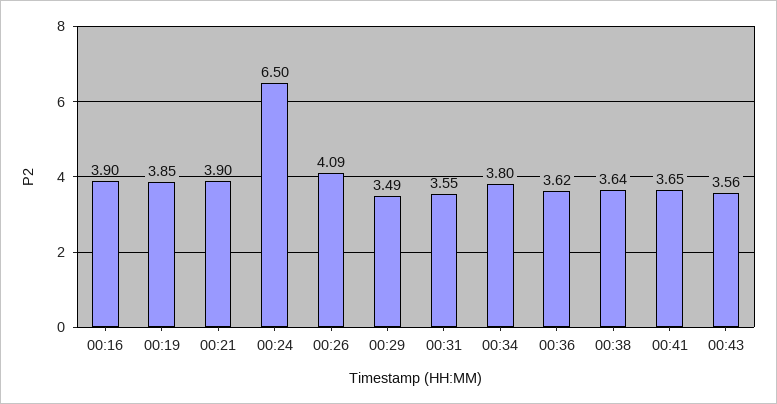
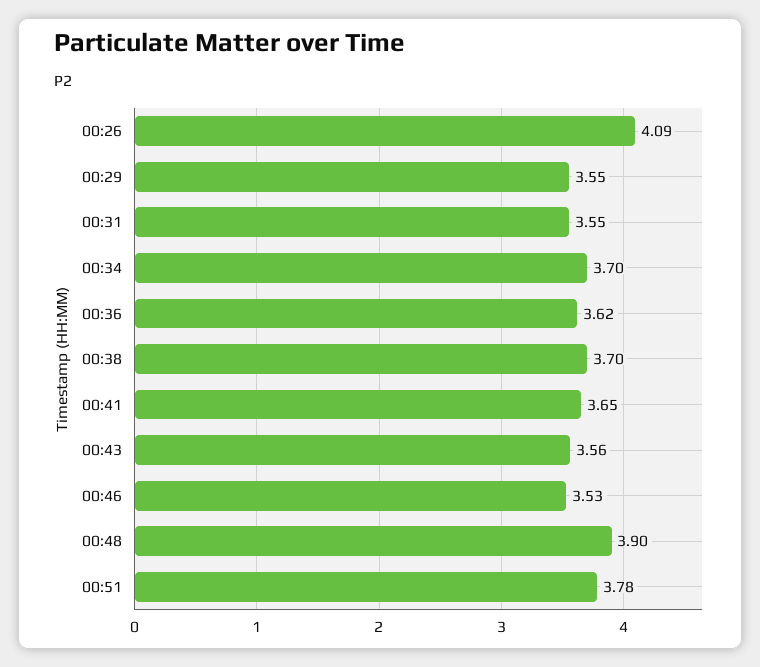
00:16: 3.9 -> none
00:19: 3.85 -> none
00:21: 3.9 -> none
00:24: 6.5 -> none
00:29: 3.49 -> 3.55
00:34: 3.8 -> 3.7
00:38: 3.64 -> 3.7
00:46: none -> 3.53
00:48: none -> 3.9
00:51: none -> 3.78

